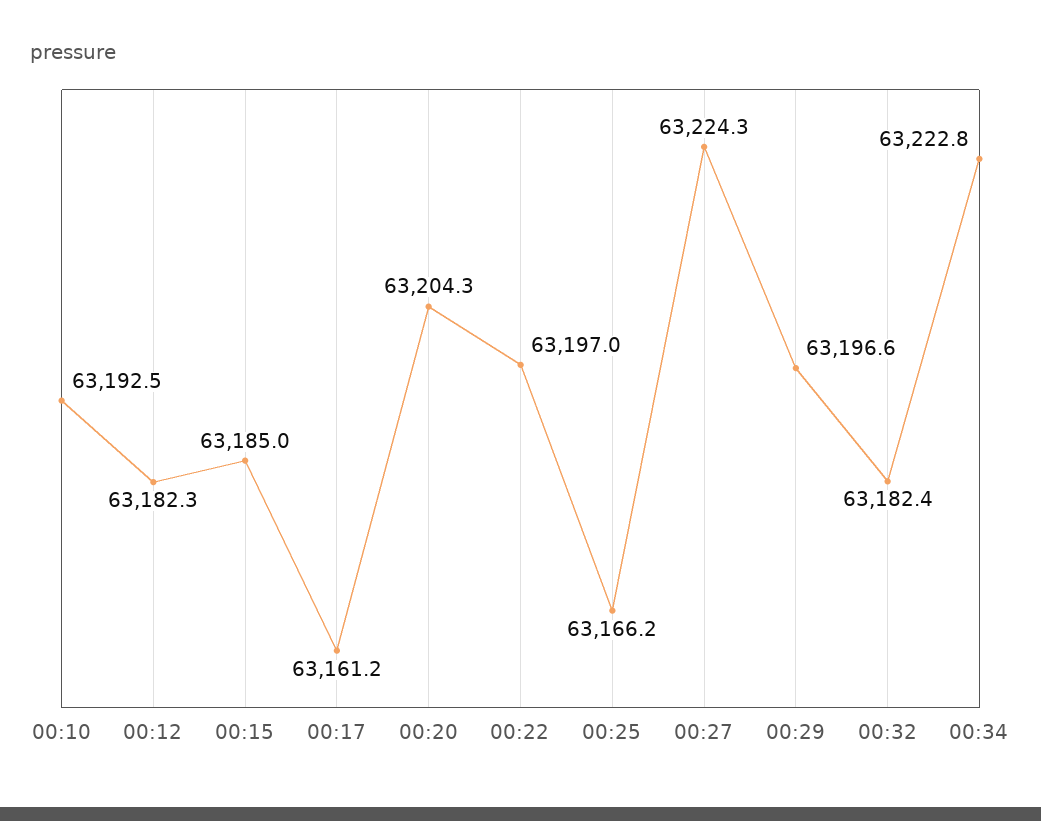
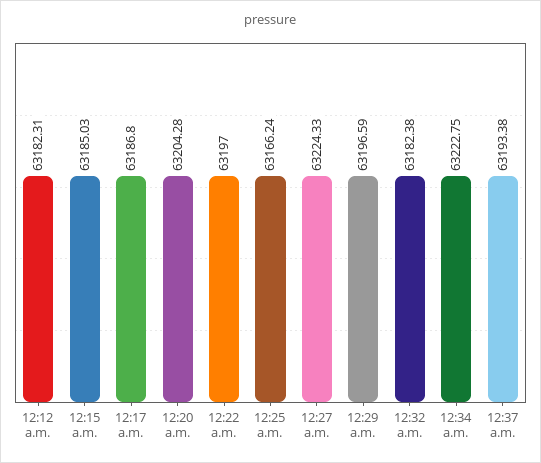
00:10: 63192.5 -> none
00:17: 63161.2 -> 63186.8
12:37 a.m.: none -> 63193.38

